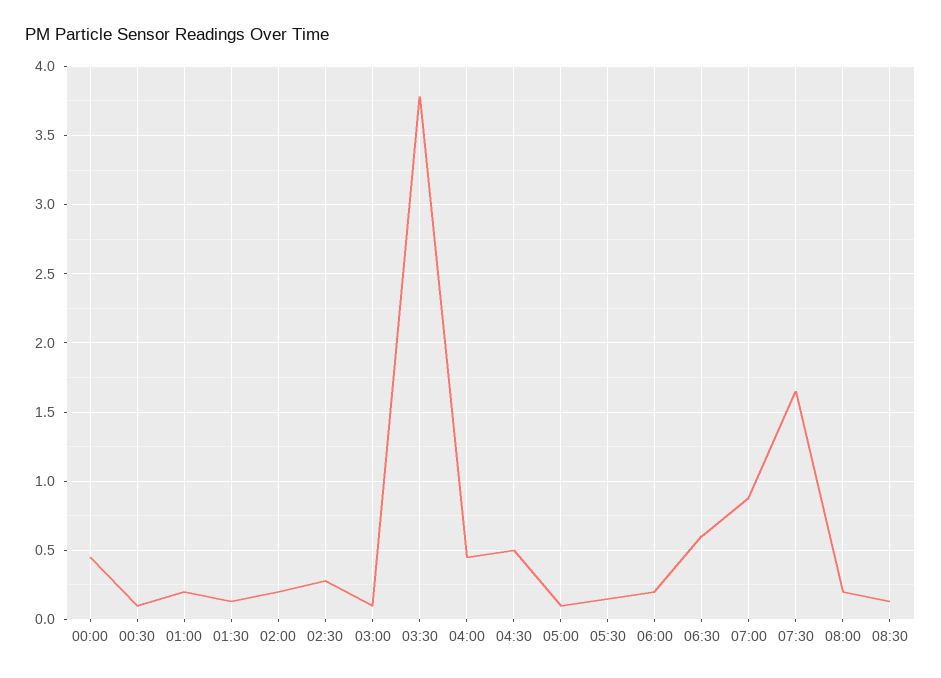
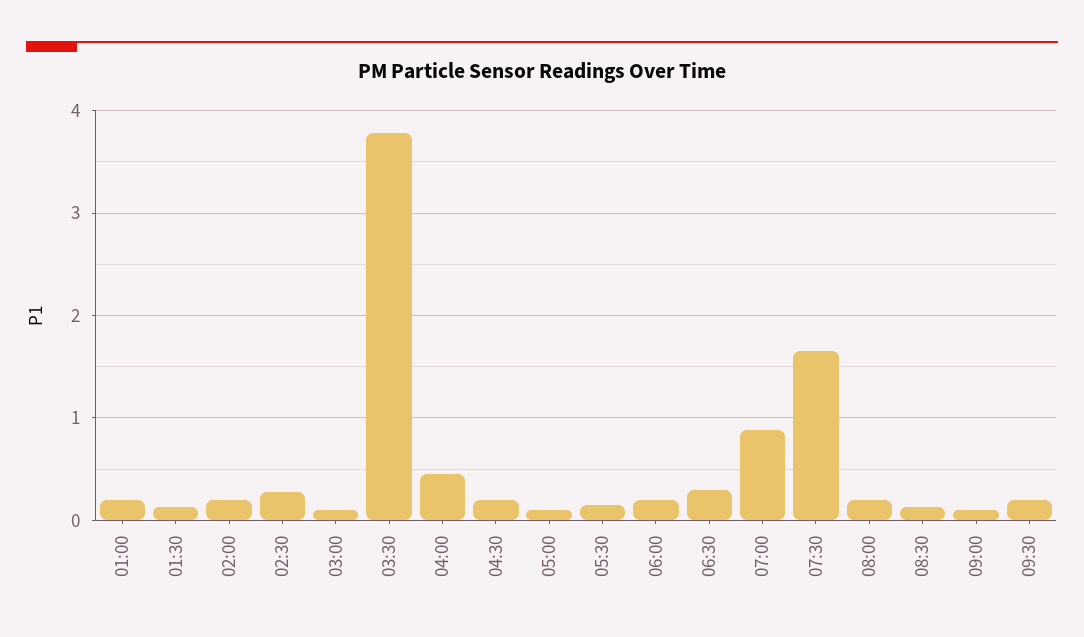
00:00: 0.45 -> none
00:30: 0.1 -> none
04:30: 0.5 -> 0.2
06:30: 0.6 -> 0.3
09:00: none -> 0.1
09:30: none -> 0.2

